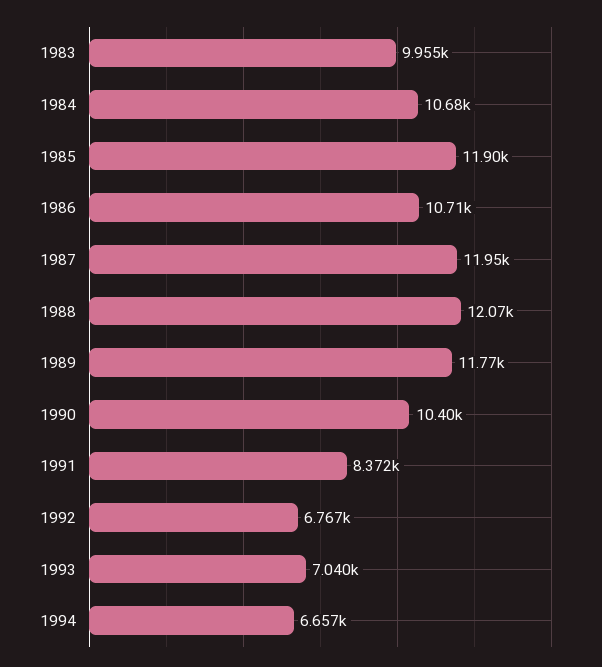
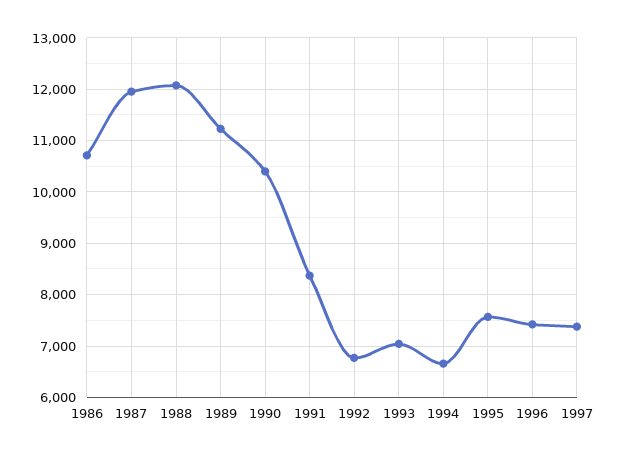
1983: 9955 -> none
1984: 10680 -> none
1985: 11900 -> none
1989: 11770 -> 11200
1995: none -> 7600
1996: none -> 7400
1997: none -> 7400

